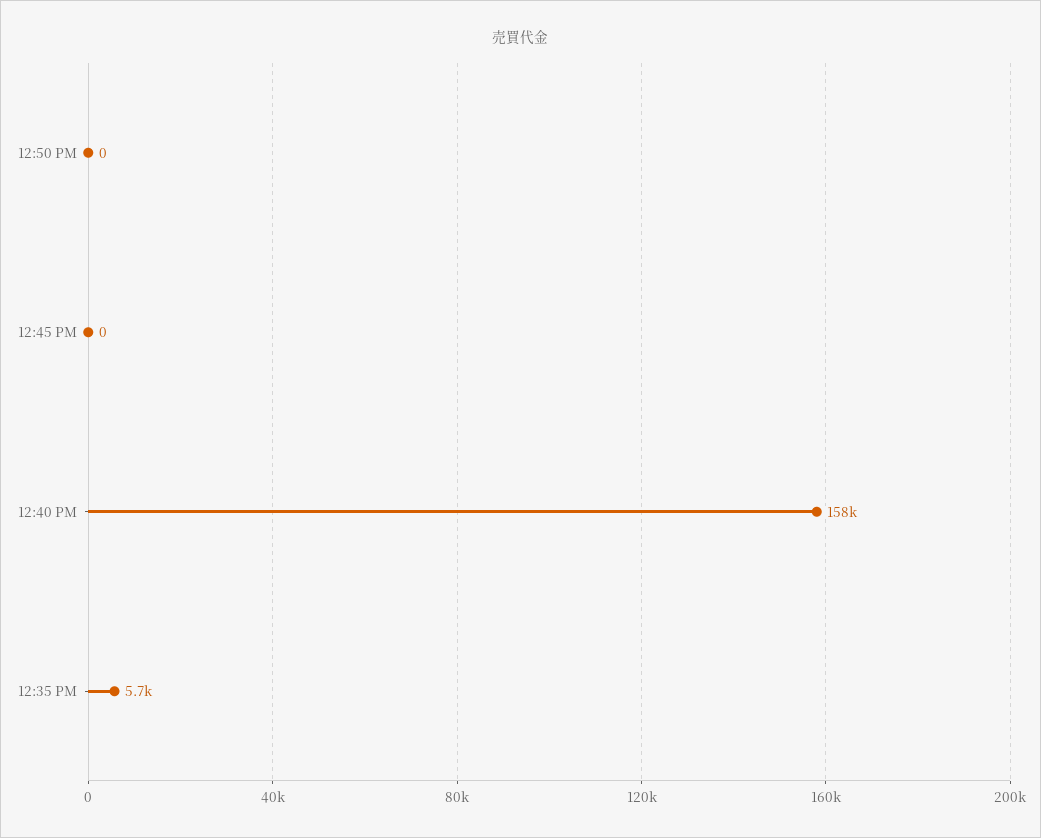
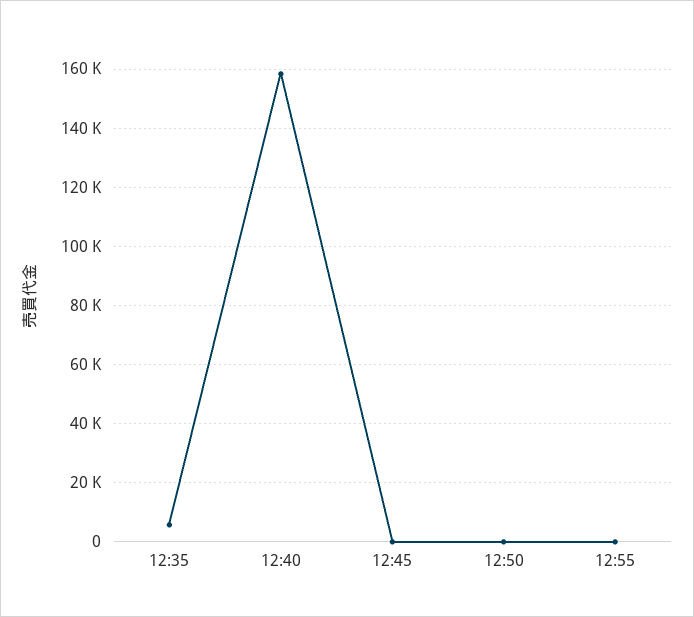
12:55: none -> 0

